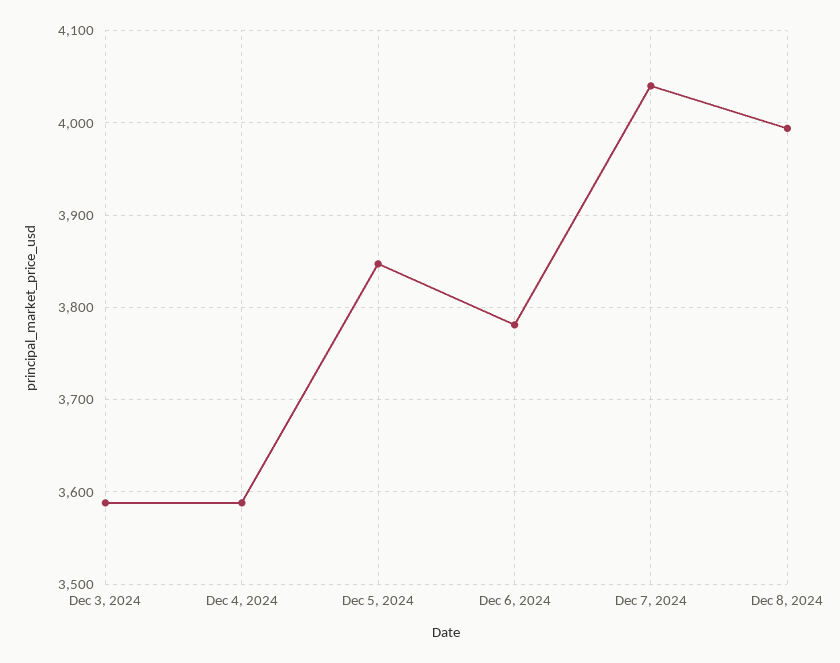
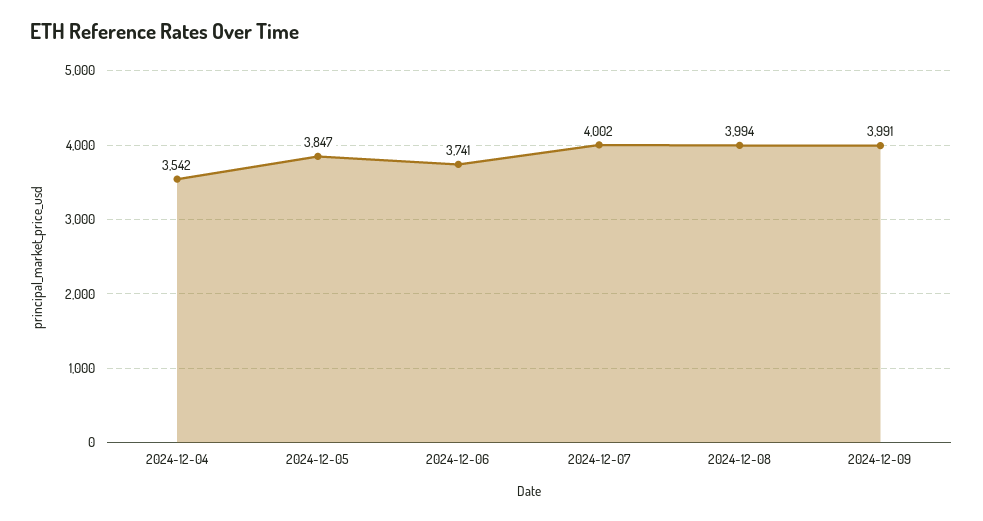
Dec 3, 2024: 3590 -> none
Dec 4, 2024: 3590 -> 3542
Dec 6, 2024: 3780 -> 3741
Dec 7, 2024: 4040 -> 4002
2024-12-09: none -> 3991

